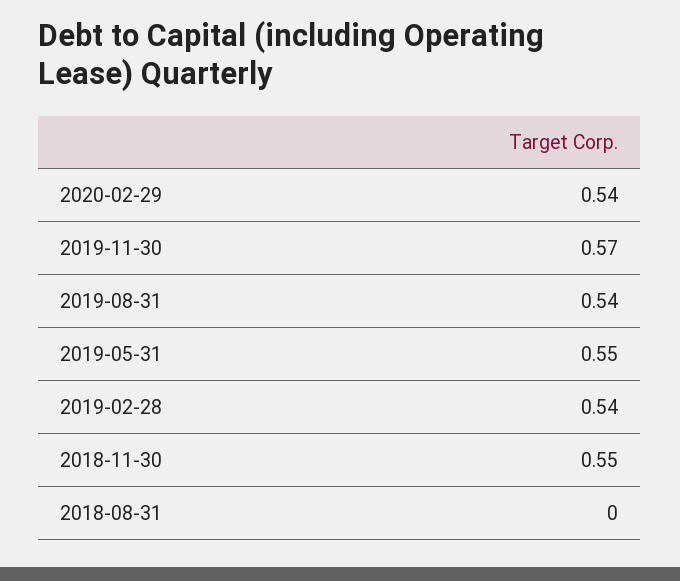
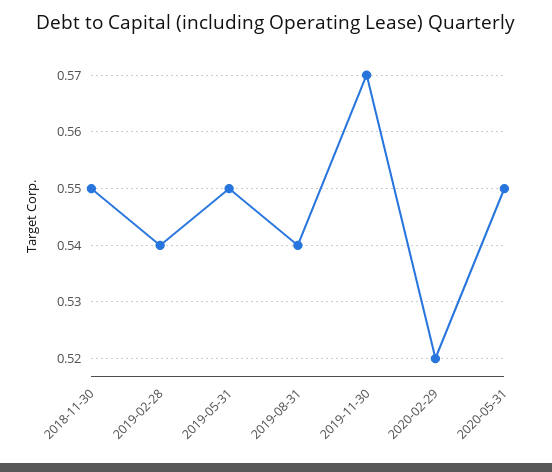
2020-02-29: 0.54 -> 0.52
2018-08-31: 0 -> none
2020-05-31: none -> 0.55

